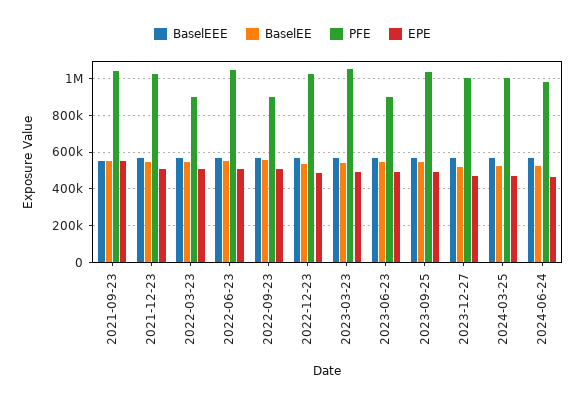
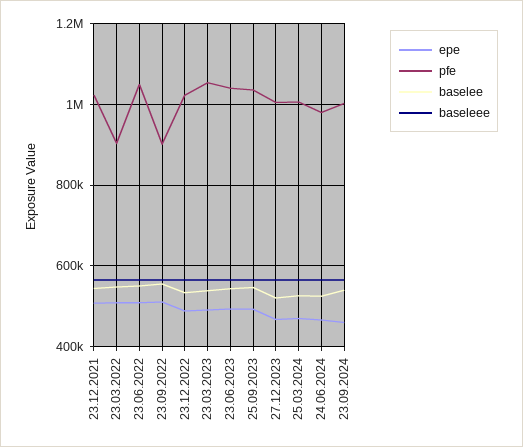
BaselEEE, 2021-09-23: 550000 -> none
BaselEE, 2021-09-23: 550000 -> none
PFE, 2021-09-23: 1050000 -> none
EPE, 2021-09-23: 550000 -> none
PFE, 2023-06-23: 900000 -> 1040000
EPE, 23.09.2024: none -> 460000
PFE, 23.09.2024: none -> 1000000
BaselEE, 23.09.2024: none -> 540000
BaselEEE, 23.09.2024: none -> 560000

